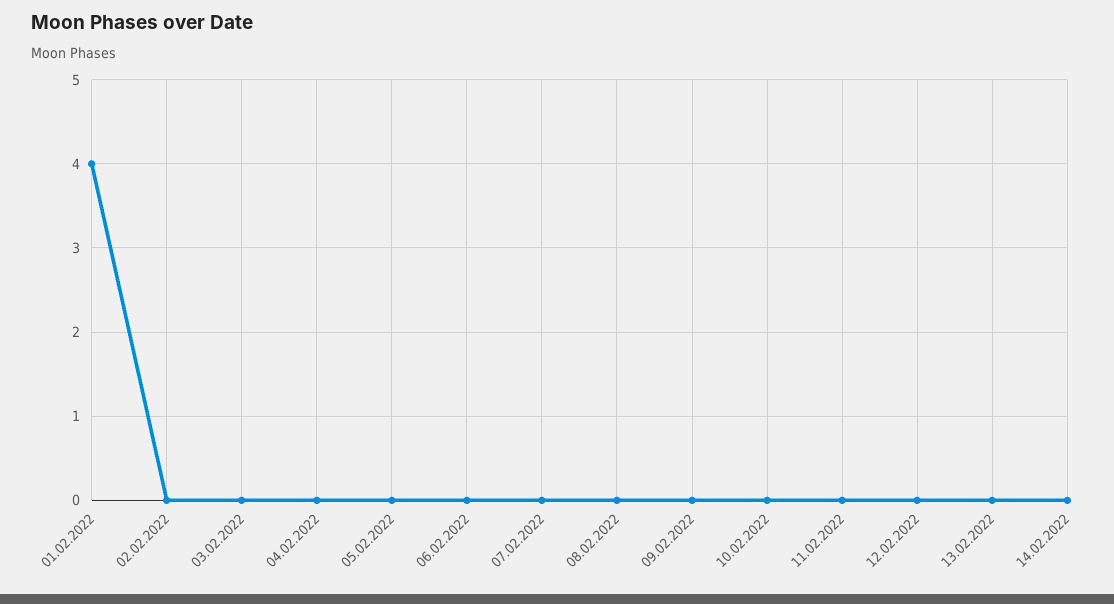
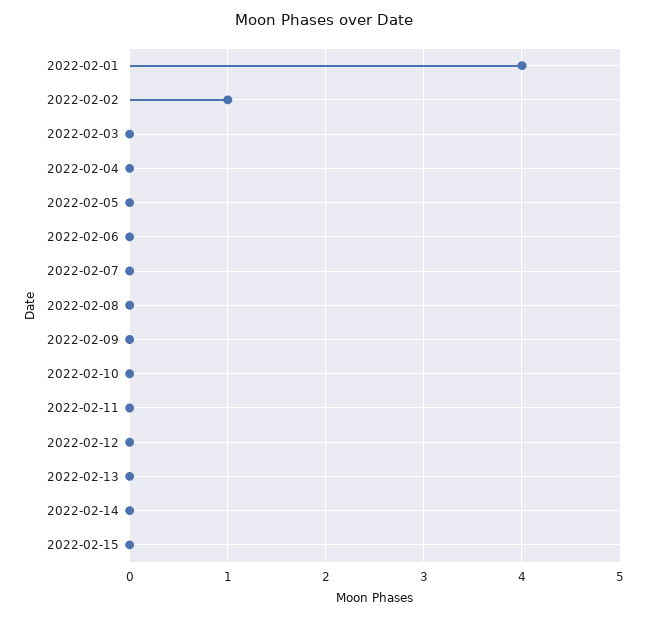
02.02.2022: 0 -> 1
2022-02-15: none -> 0

